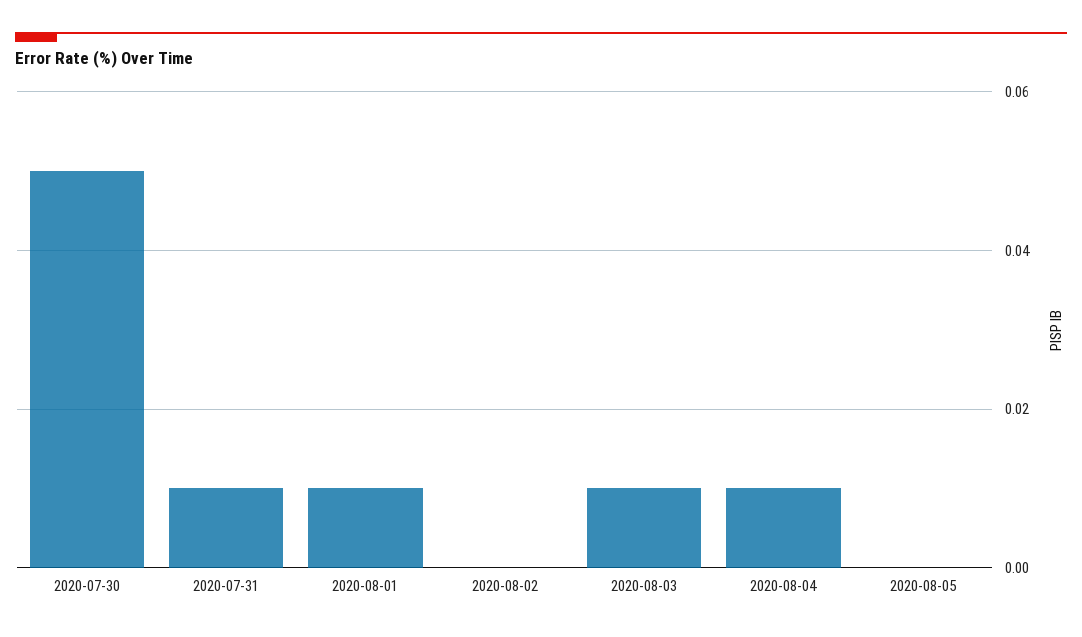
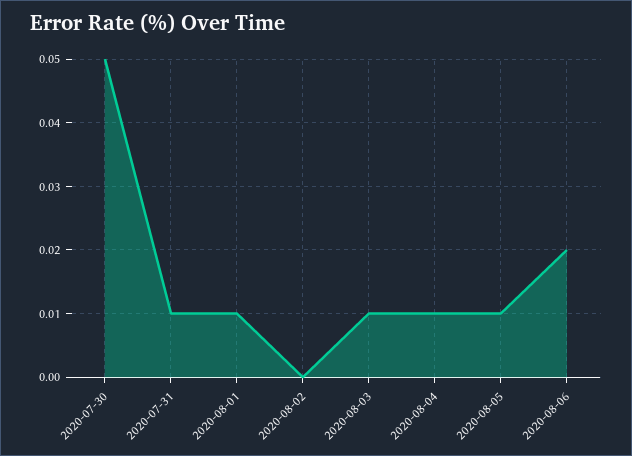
2020-08-05: 0 -> 0.01
2020-08-06: none -> 0.02

